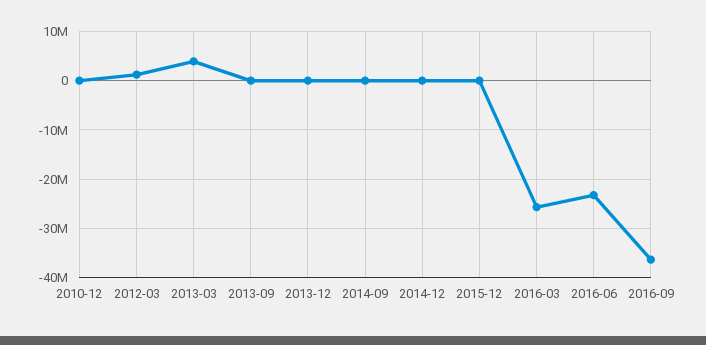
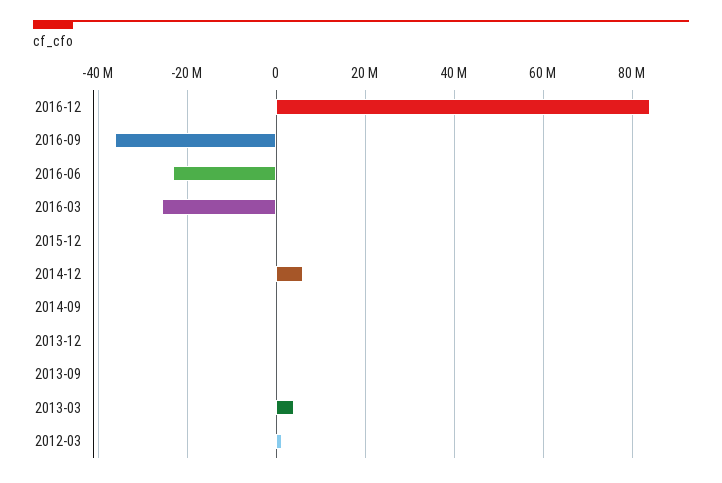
2010-12: 0 -> none
2014-12: 0 -> 6000000
2016-12: none -> 84000000

